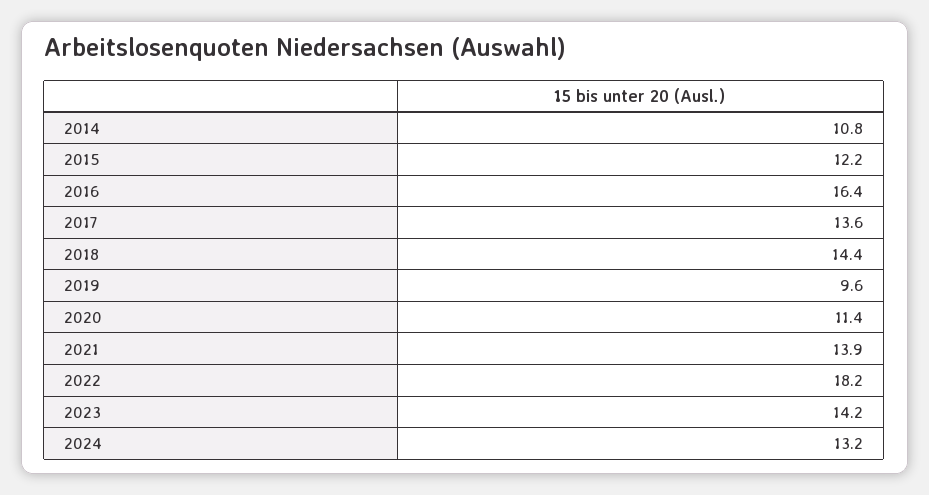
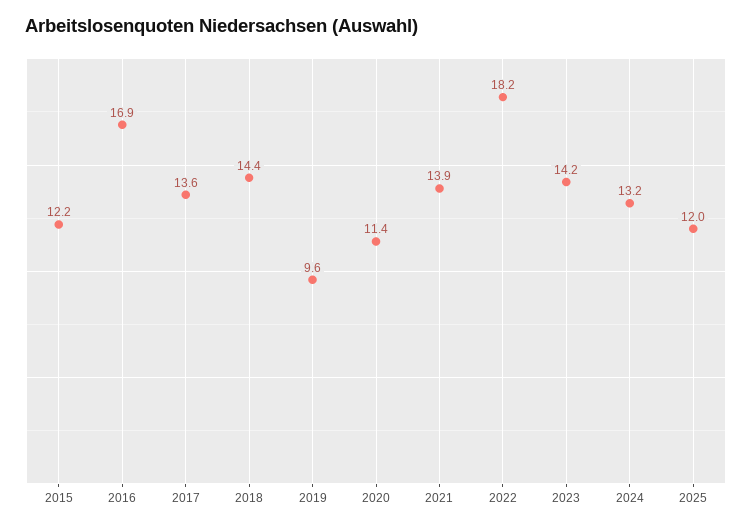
2014: 10.8 -> none
2016: 16.4 -> 16.9
2025: none -> 12

